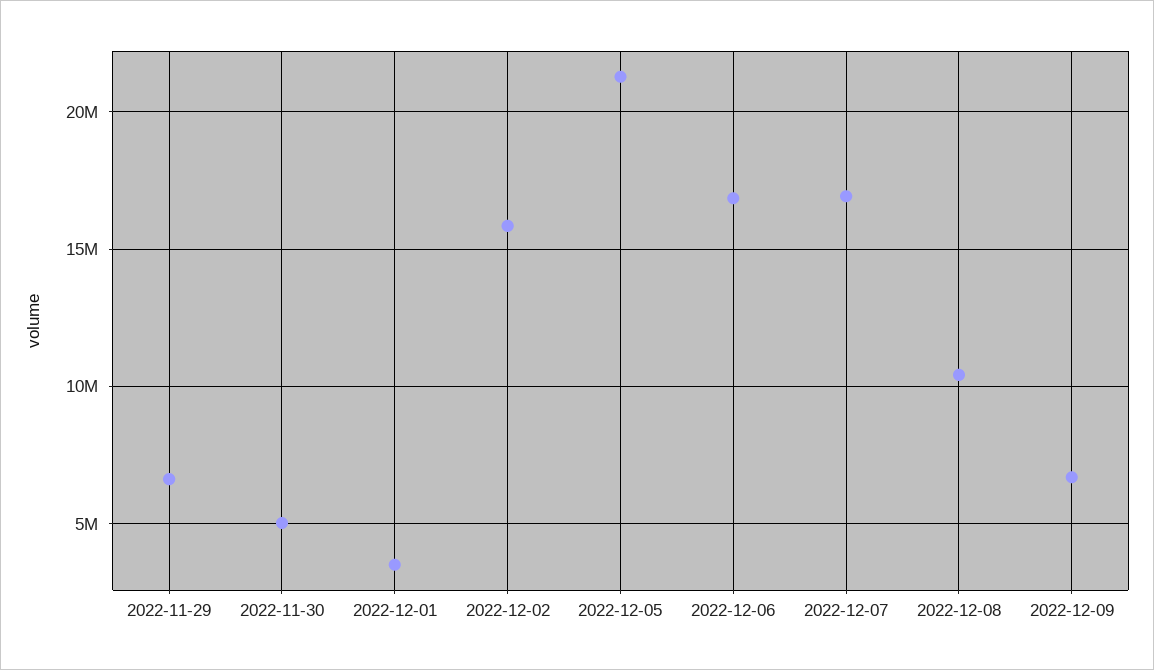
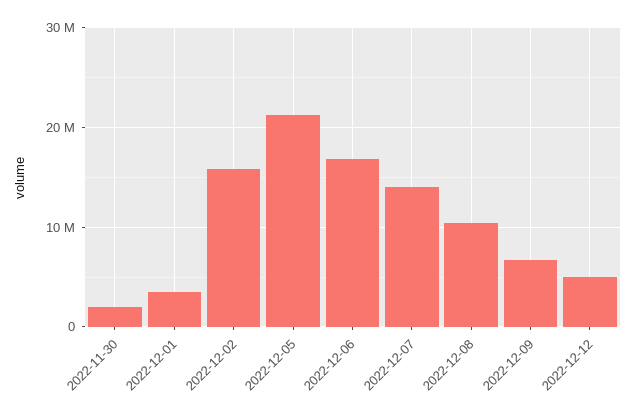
2022-11-29: 6500000 -> none
2022-11-30: 5000000 -> 2000000
2022-12-07: 17000000 -> 14000000
2022-12-12: none -> 5000000

